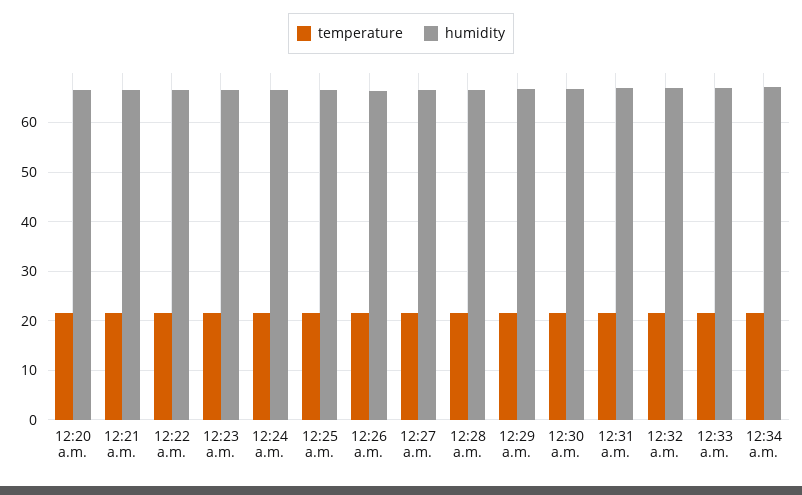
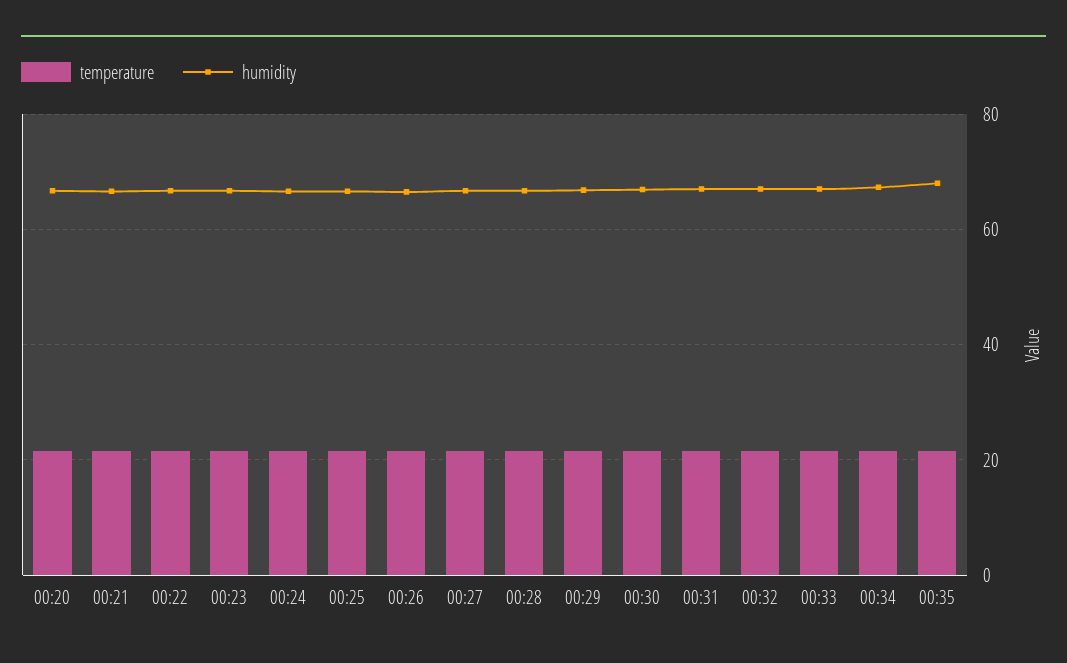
temperature, 00:35: none -> 22
humidity, 00:35: none -> 68

